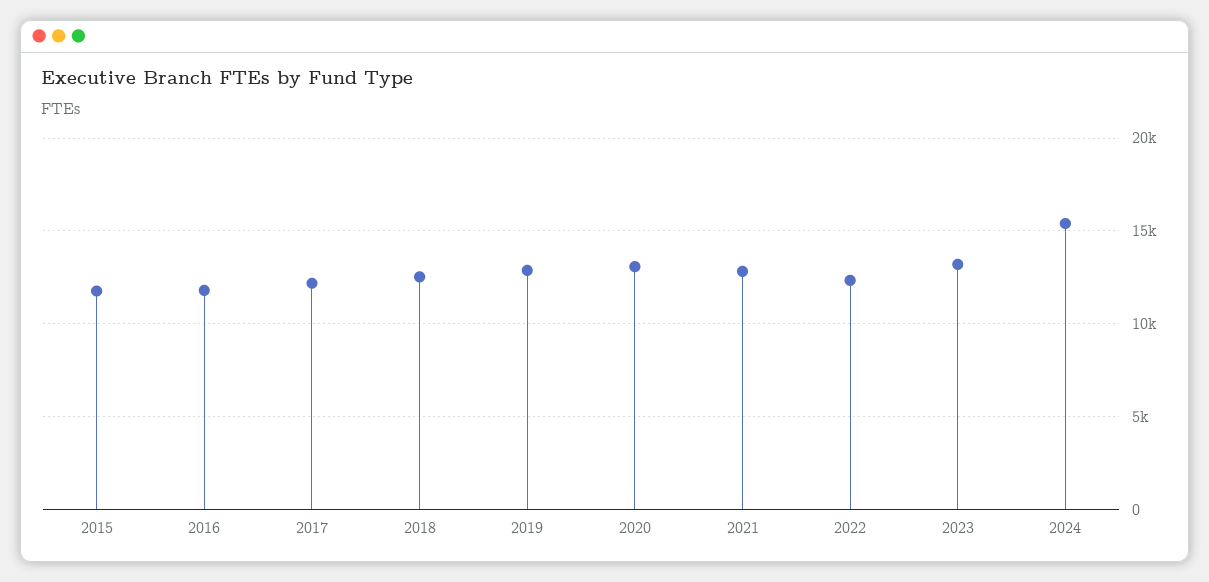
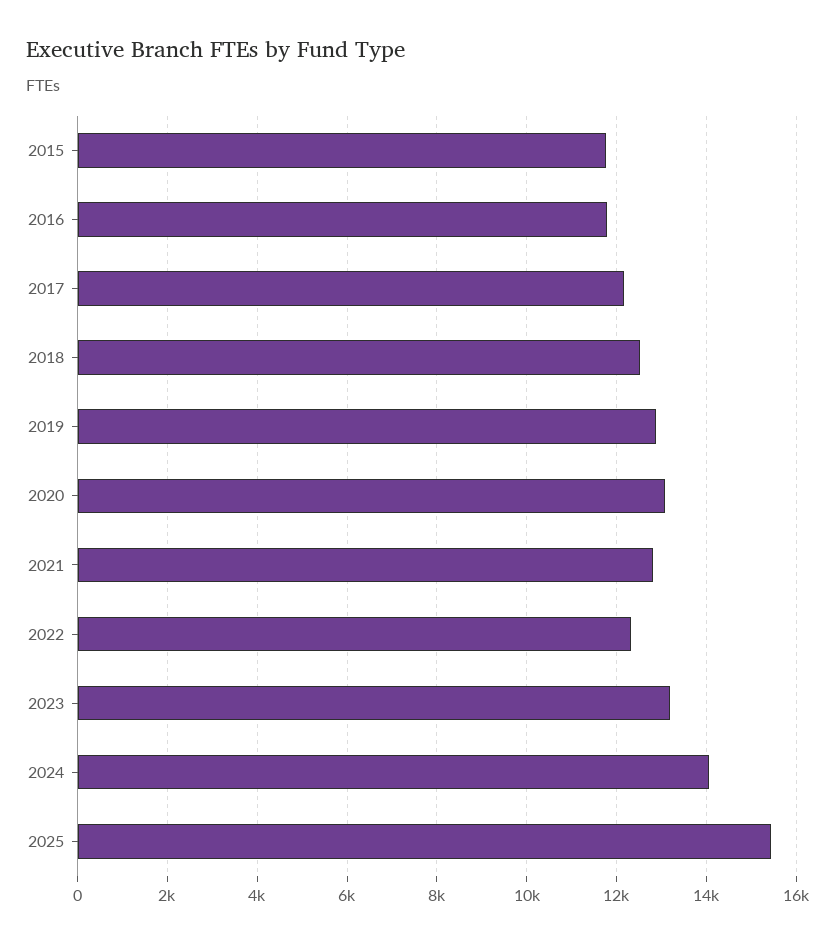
2024: 15500 -> 14000
2025: none -> 15400

